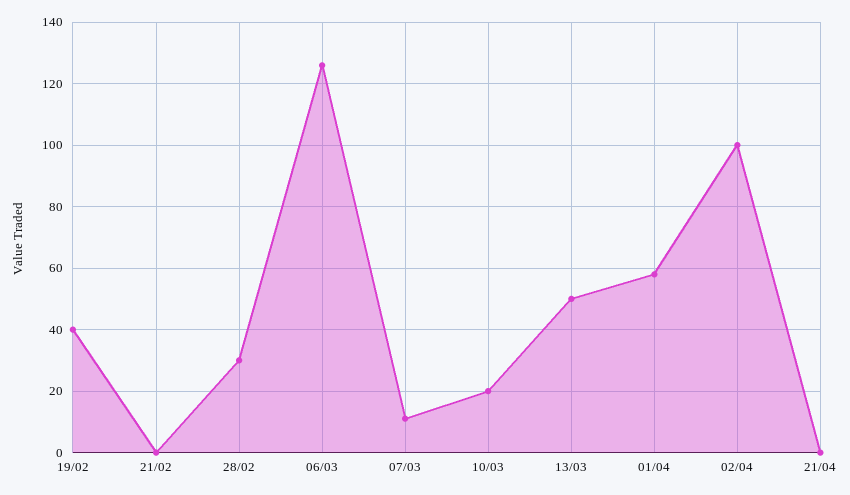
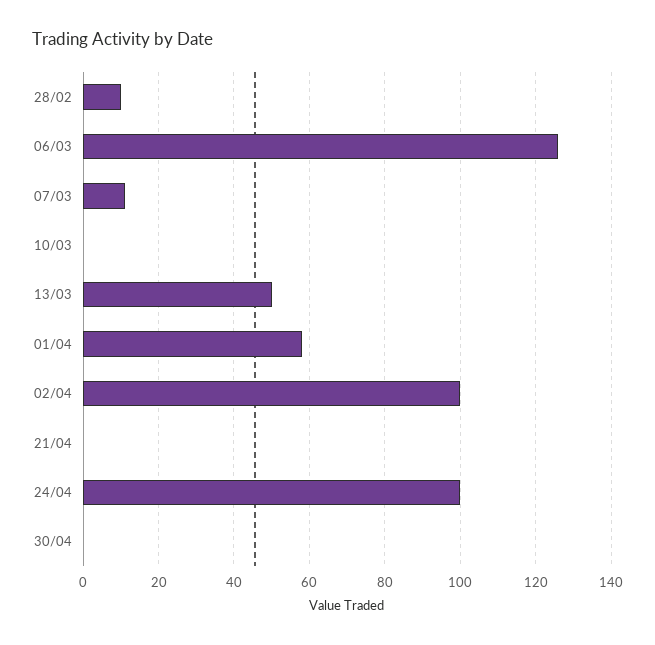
19/02: 40 -> none
21/02: 0 -> none
28/02: 30 -> 10
10/03: 20 -> 0
24/04: none -> 100
30/04: none -> 0

